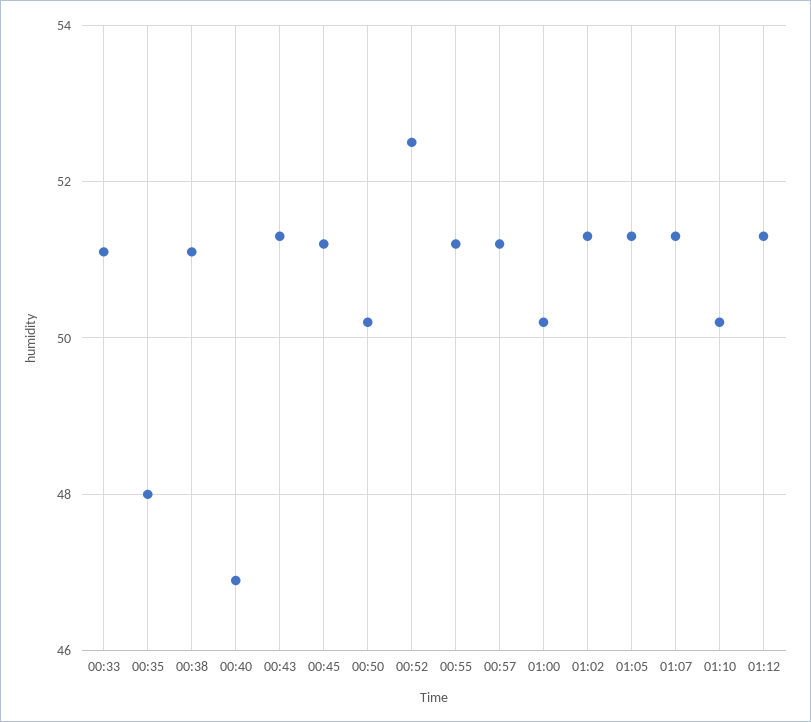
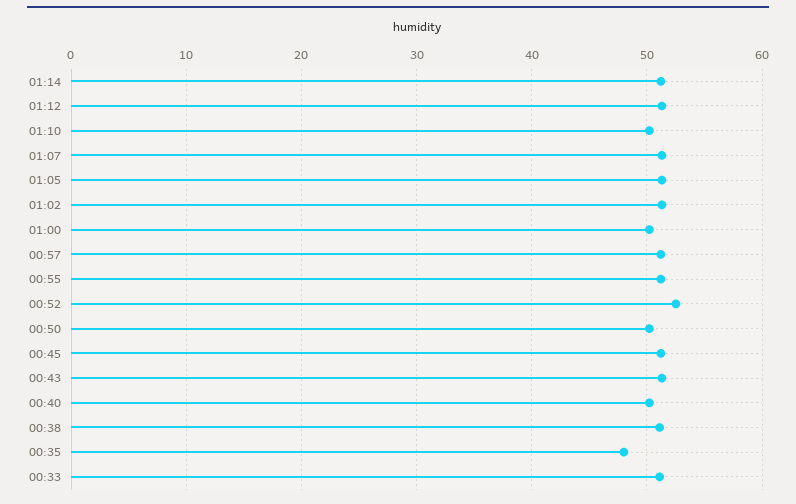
00:40: 47 -> 50
01:14: none -> 51

